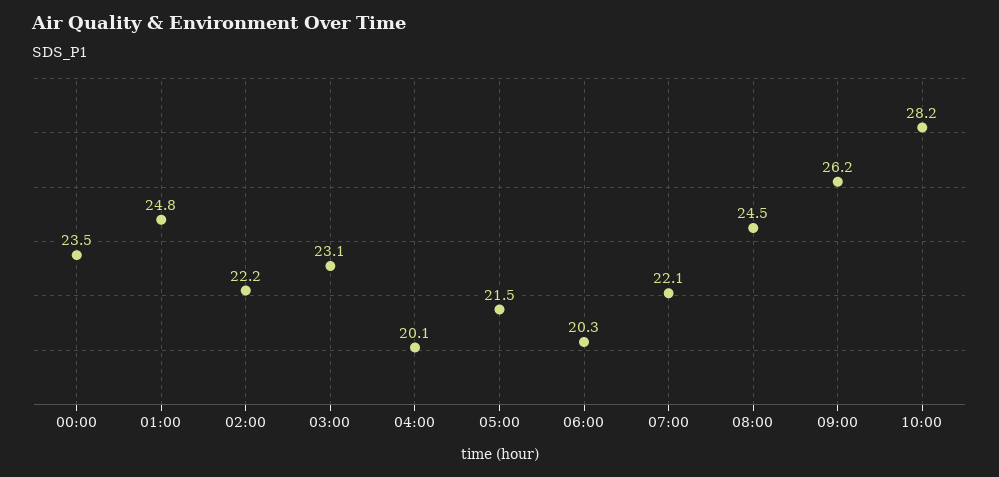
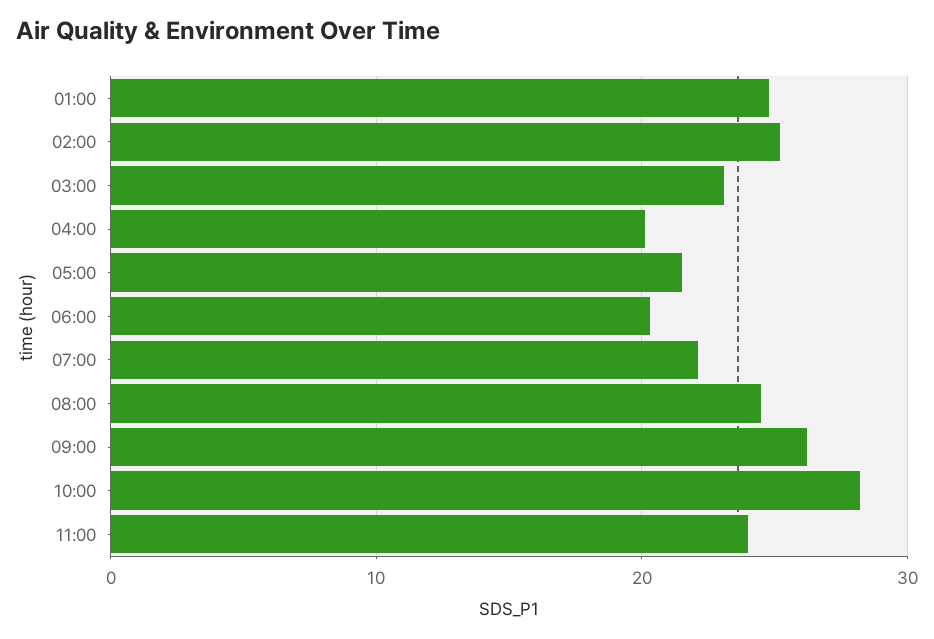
00:00: 23.5 -> none
02:00: 22.2 -> 25
11:00: none -> 24

